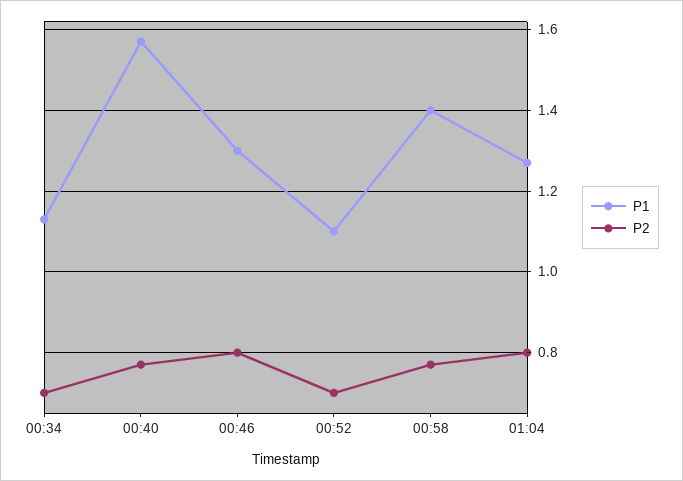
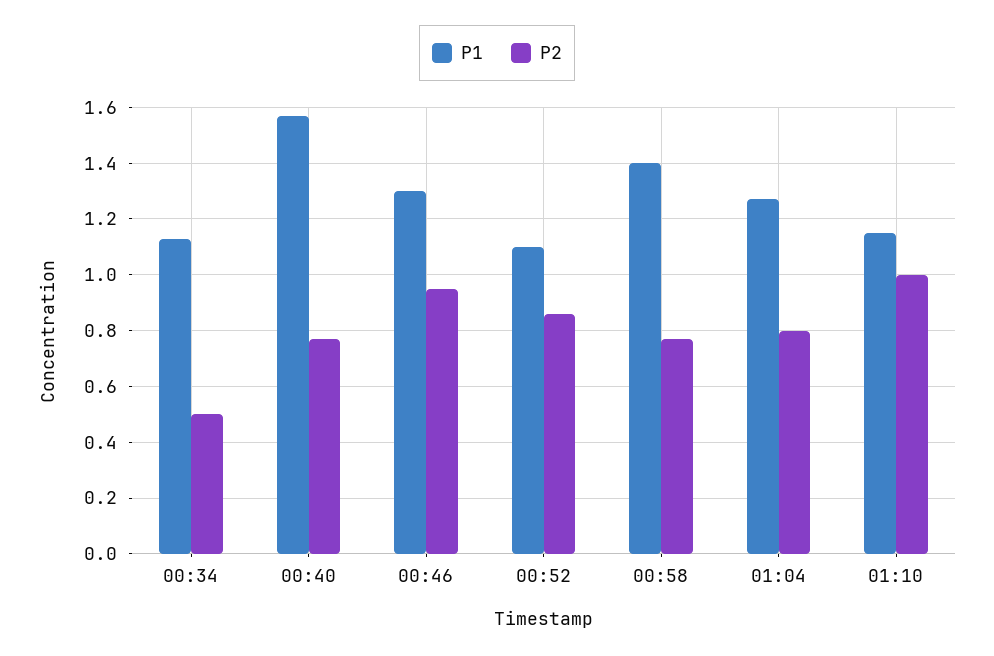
P2, 00:34: 0.7 -> 0.5
P2, 00:46: 0.8 -> 0.95
P2, 00:52: 0.7 -> 0.85
P1, 01:10: none -> 1.15
P2, 01:10: none -> 1

